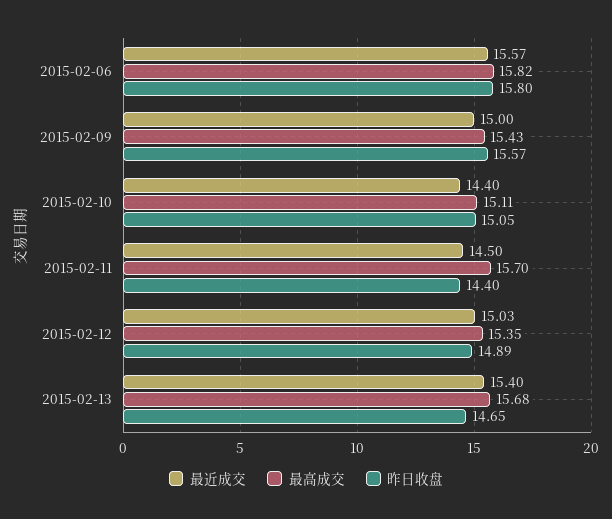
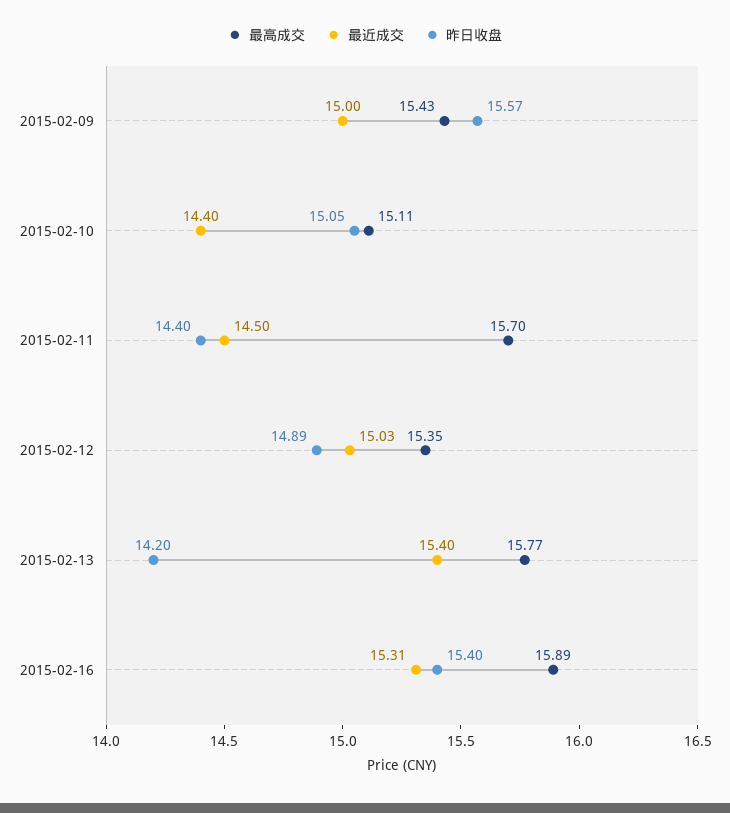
最近成交, 2015-02-06: 15.57 -> none
最高成交, 2015-02-06: 15.82 -> none
昨日收盘, 2015-02-06: 15.8 -> none
最高成交, 2015-02-13: 15.68 -> 15.77
昨日收盘, 2015-02-13: 14.65 -> 14.2
最高成交, 2015-02-16: none -> 15.89
最近成交, 2015-02-16: none -> 15.31
昨日收盘, 2015-02-16: none -> 15.4

